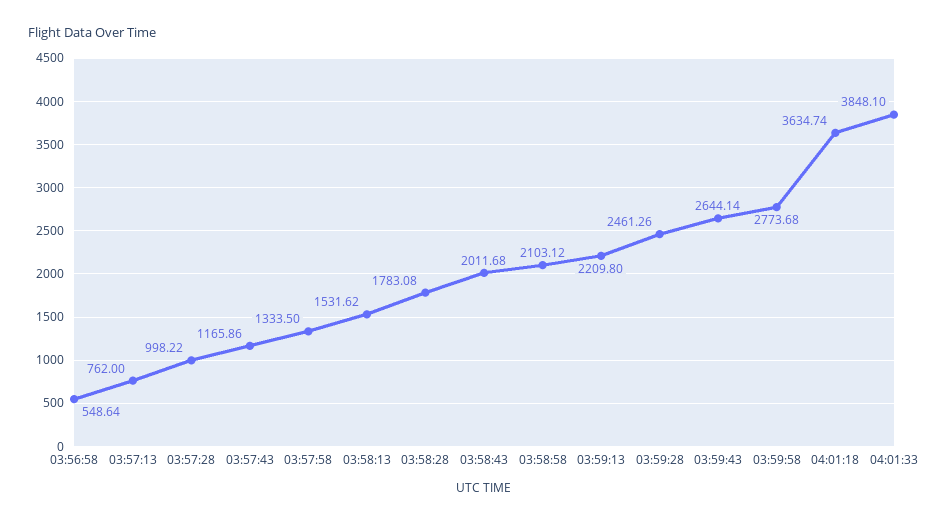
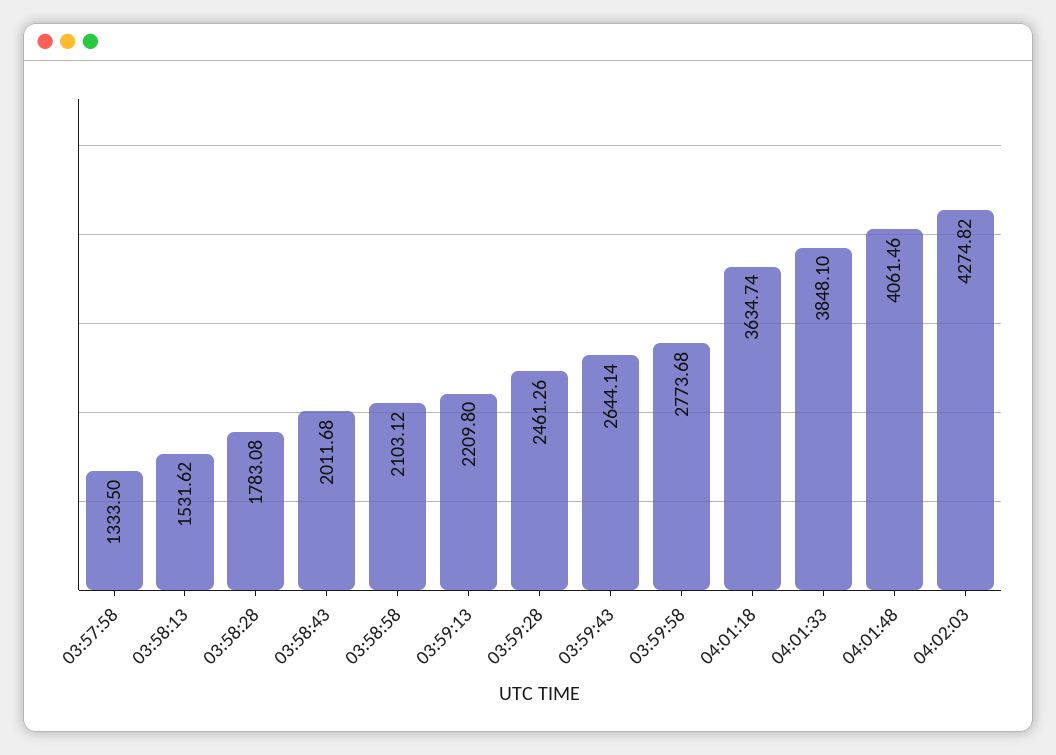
03:56:58: 548.64 -> none
03:57:13: 762 -> none
03:57:28: 998.22 -> none
03:57:43: 1165.86 -> none
04:01:48: none -> 4061.46
04:02:03: none -> 4274.82

